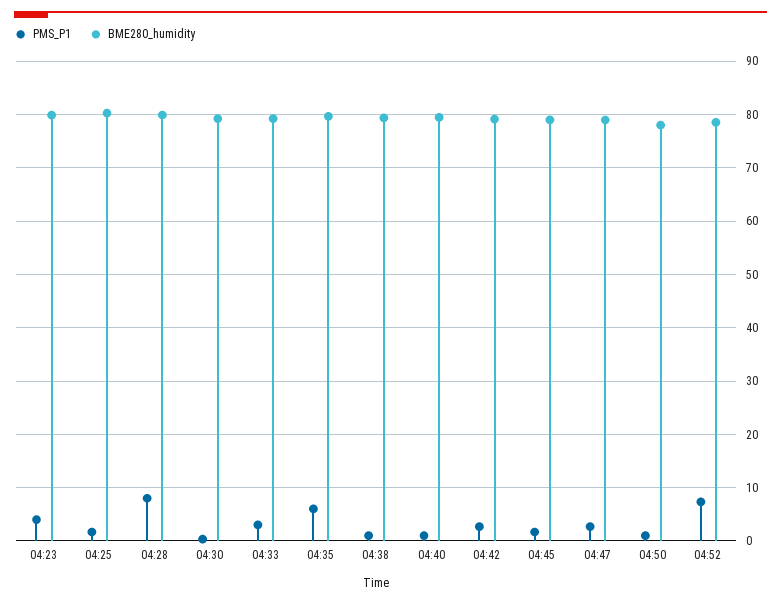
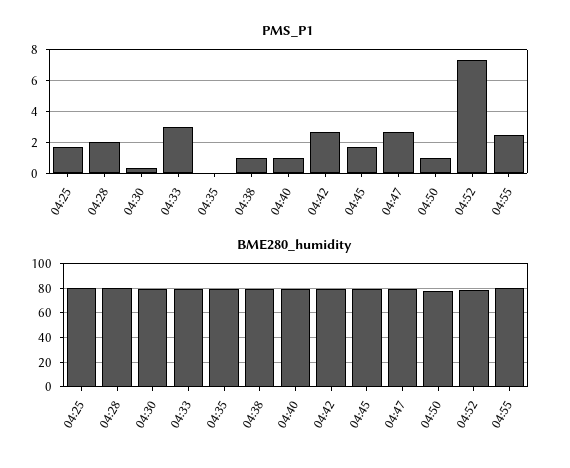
PMS_P1, 04:23: 4 -> none
BME280_humidity, 04:23: 80 -> none
PMS_P1, 04:28: 8 -> 2
PMS_P1, 04:35: 6 -> 0
PMS_P1, 04:55: none -> 2.5
BME280_humidity, 04:55: none -> 80

